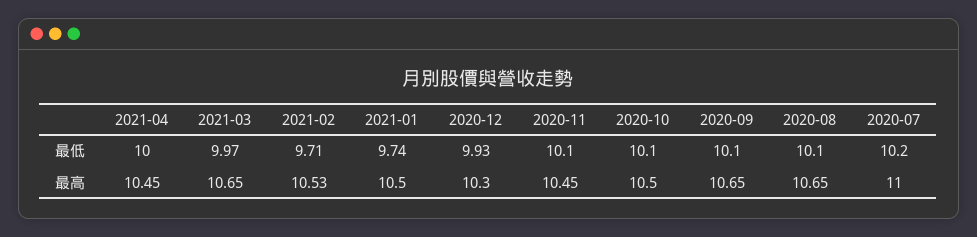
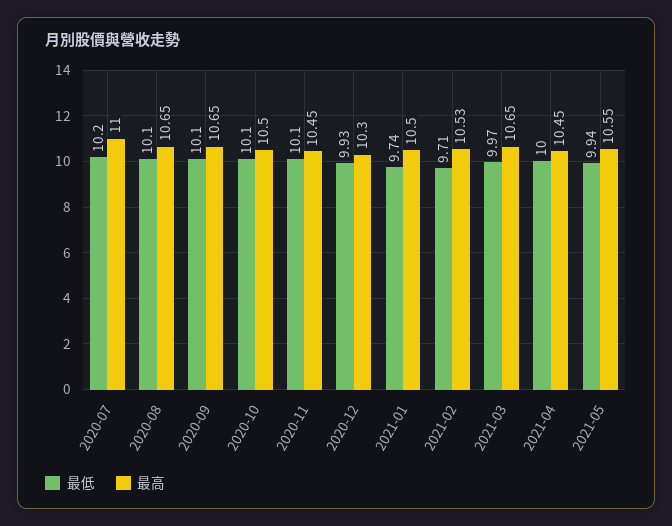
最低, 2021-05: none -> 9.94
最高, 2021-05: none -> 10.55

